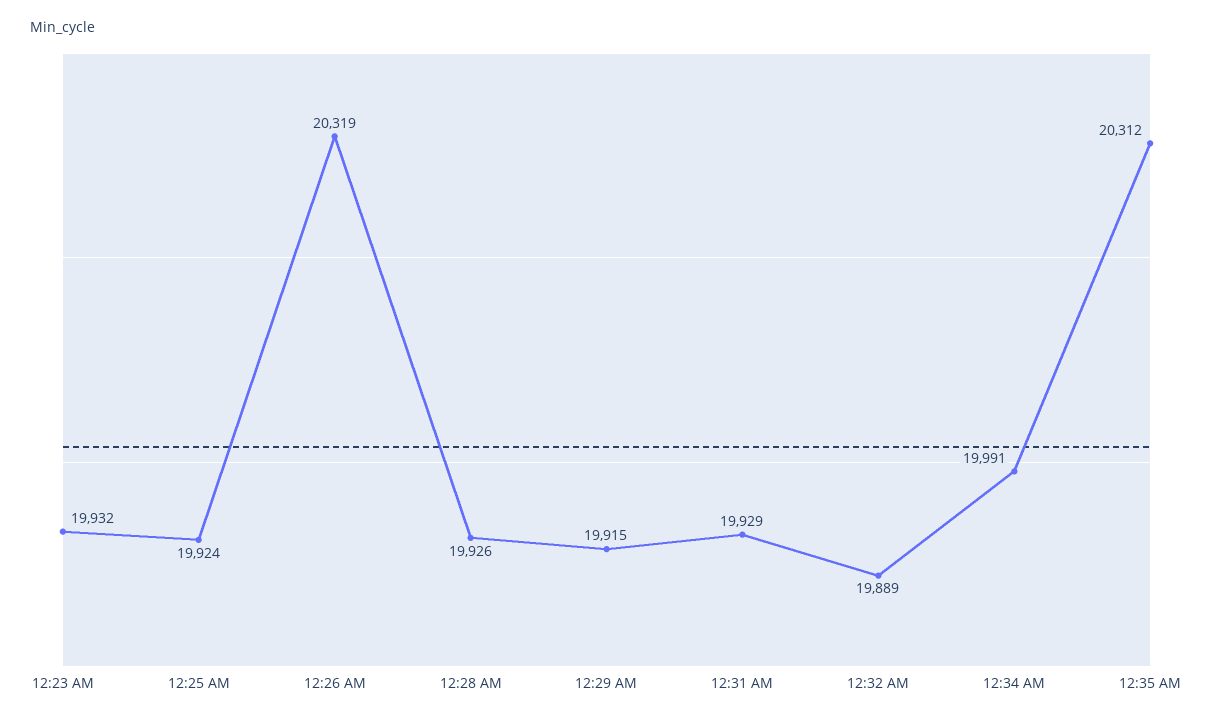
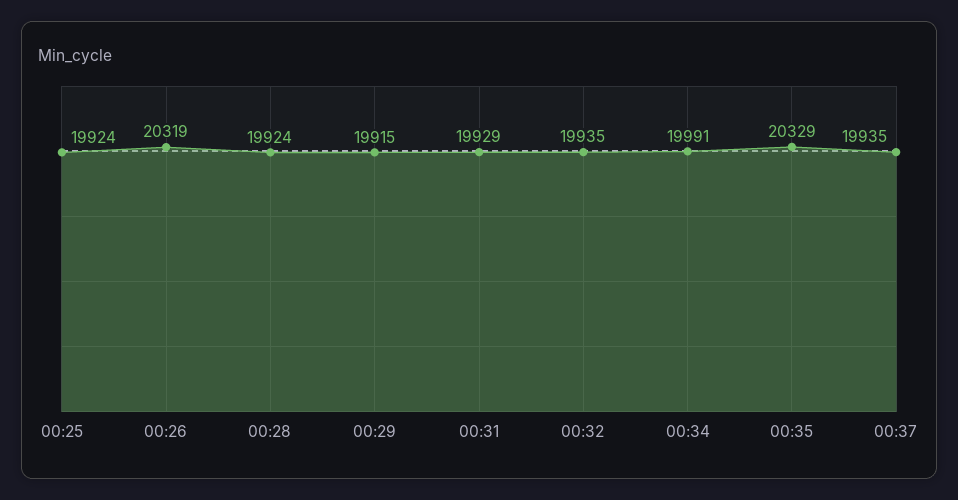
12:23 AM: 19932 -> none
12:28 AM: 19926 -> 19924
12:32 AM: 19889 -> 19935
12:35 AM: 20312 -> 20329
00:37: none -> 19935

